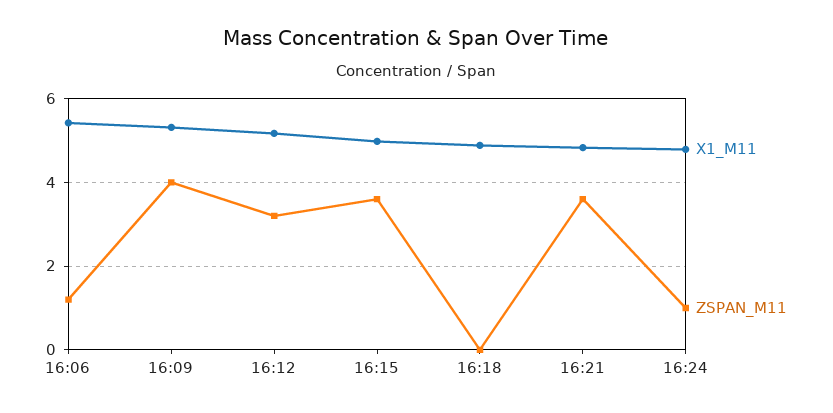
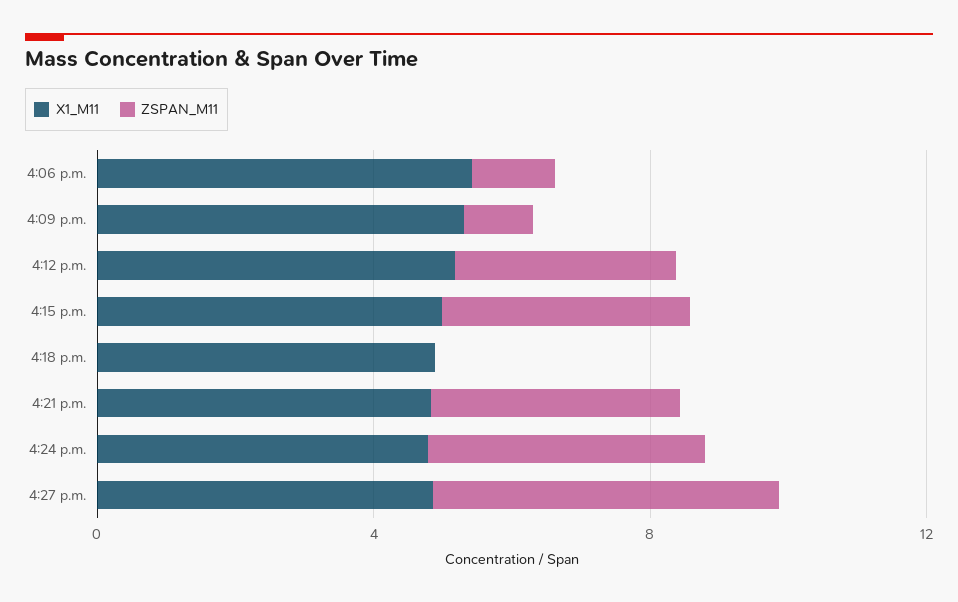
ZSPAN_M11, 16:09: 4 -> 1
ZSPAN_M11, 16:24: 1 -> 4
X1_M11, 4:27 p.m.: none -> 5
ZSPAN_M11, 4:27 p.m.: none -> 5

